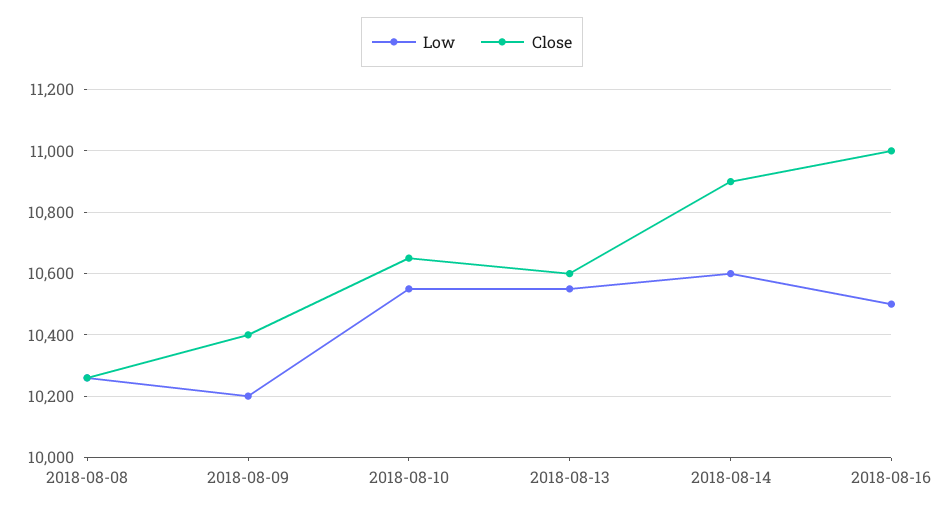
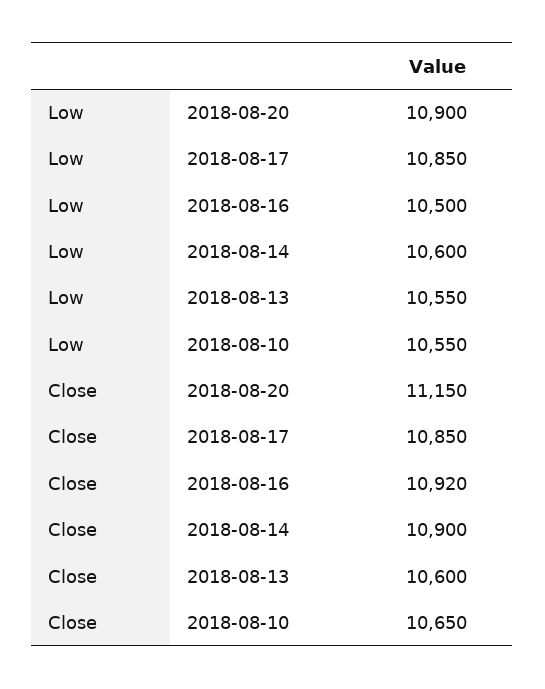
Low, 2018-08-08: 10260 -> none
Close, 2018-08-08: 10260 -> none
Low, 2018-08-09: 10200 -> none
Close, 2018-08-09: 10400 -> none
Close, 2018-08-16: 11000 -> 10920
Low, 2018-08-20: none -> 10900
Low, 2018-08-17: none -> 10850
Close, 2018-08-20: none -> 11150
Close, 2018-08-17: none -> 10850

